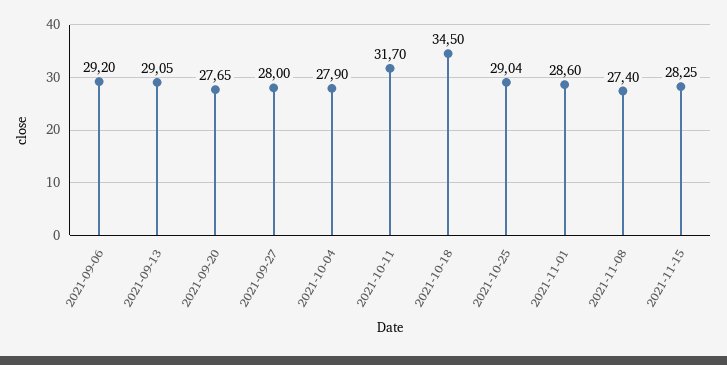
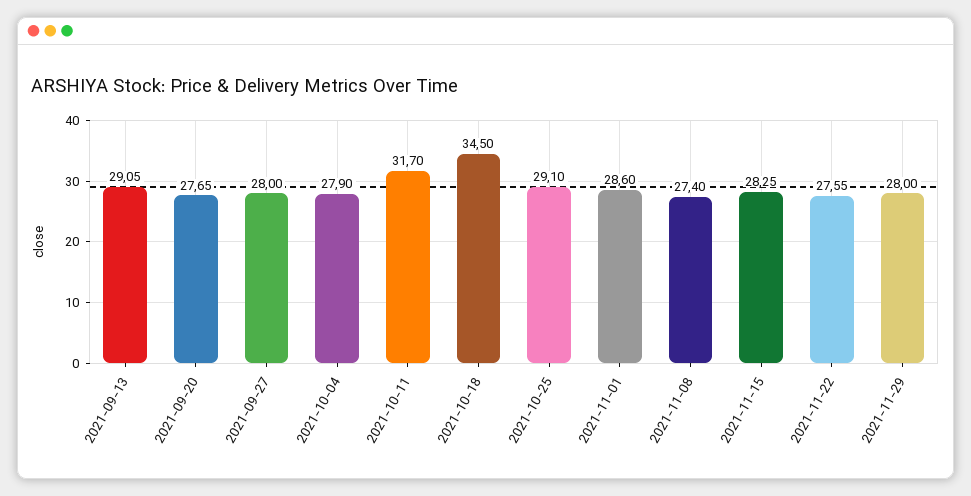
2021-09-06: 29.2 -> none
2021-10-25: 29.04 -> 29.1
2021-11-22: none -> 27.55
2021-11-29: none -> 28

